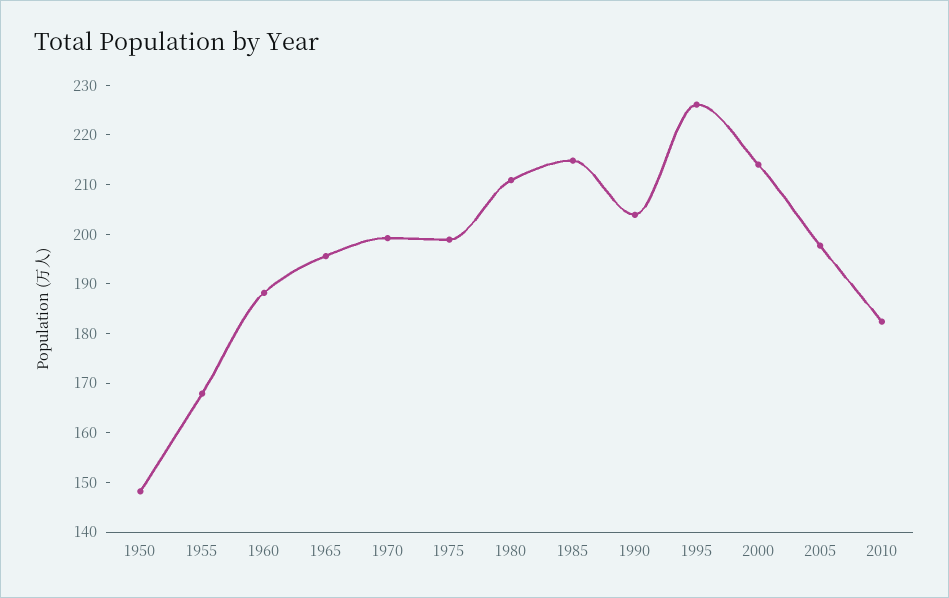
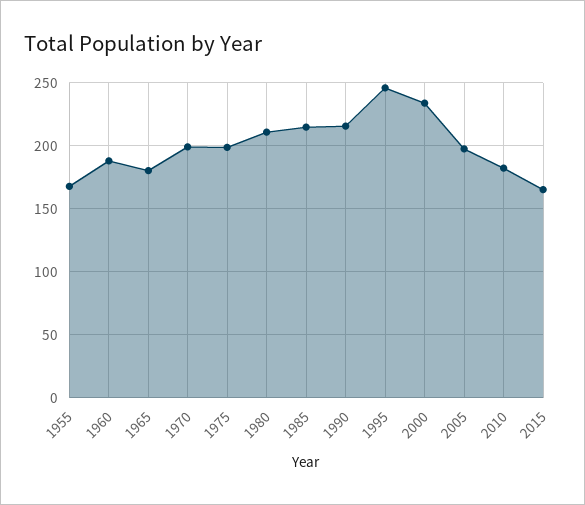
1950: 148 -> none
1965: 196 -> 180
1990: 204 -> 215
1995: 226 -> 245
2000: 214 -> 235
2015: none -> 165

